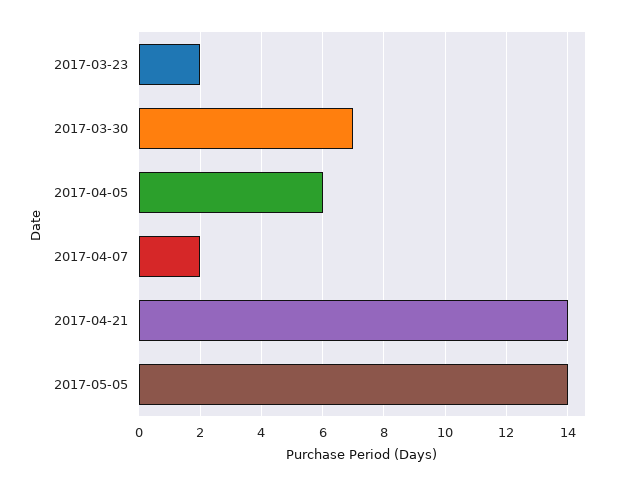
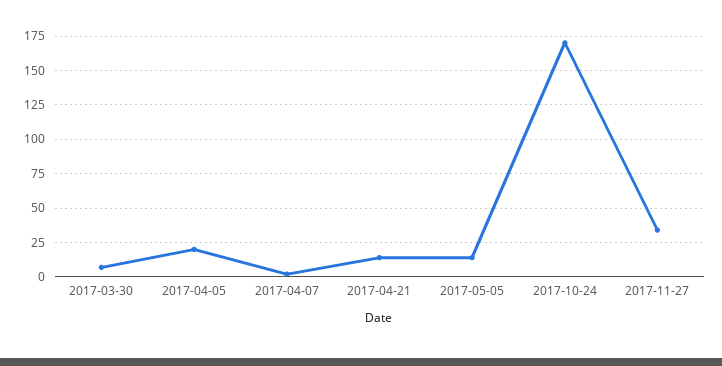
2017-03-23: 2 -> none
2017-04-05: 6 -> 20
2017-10-24: none -> 170
2017-11-27: none -> 35

